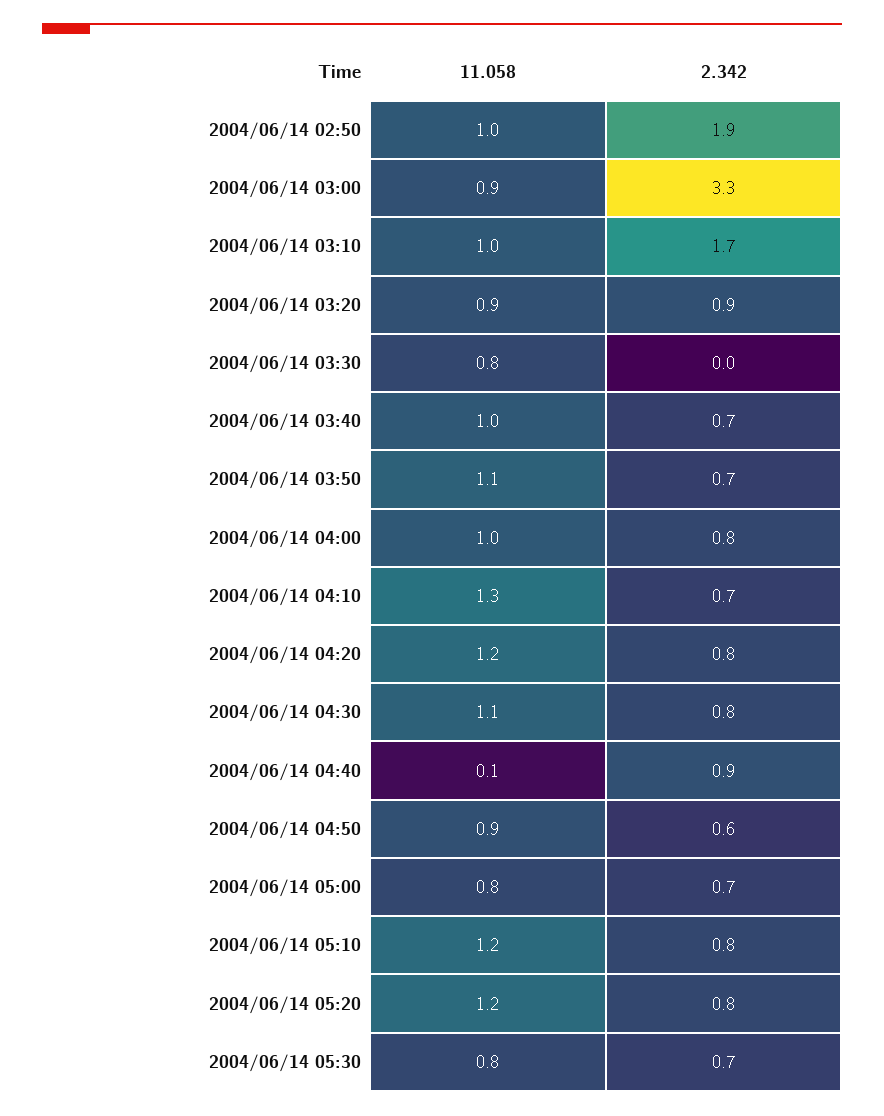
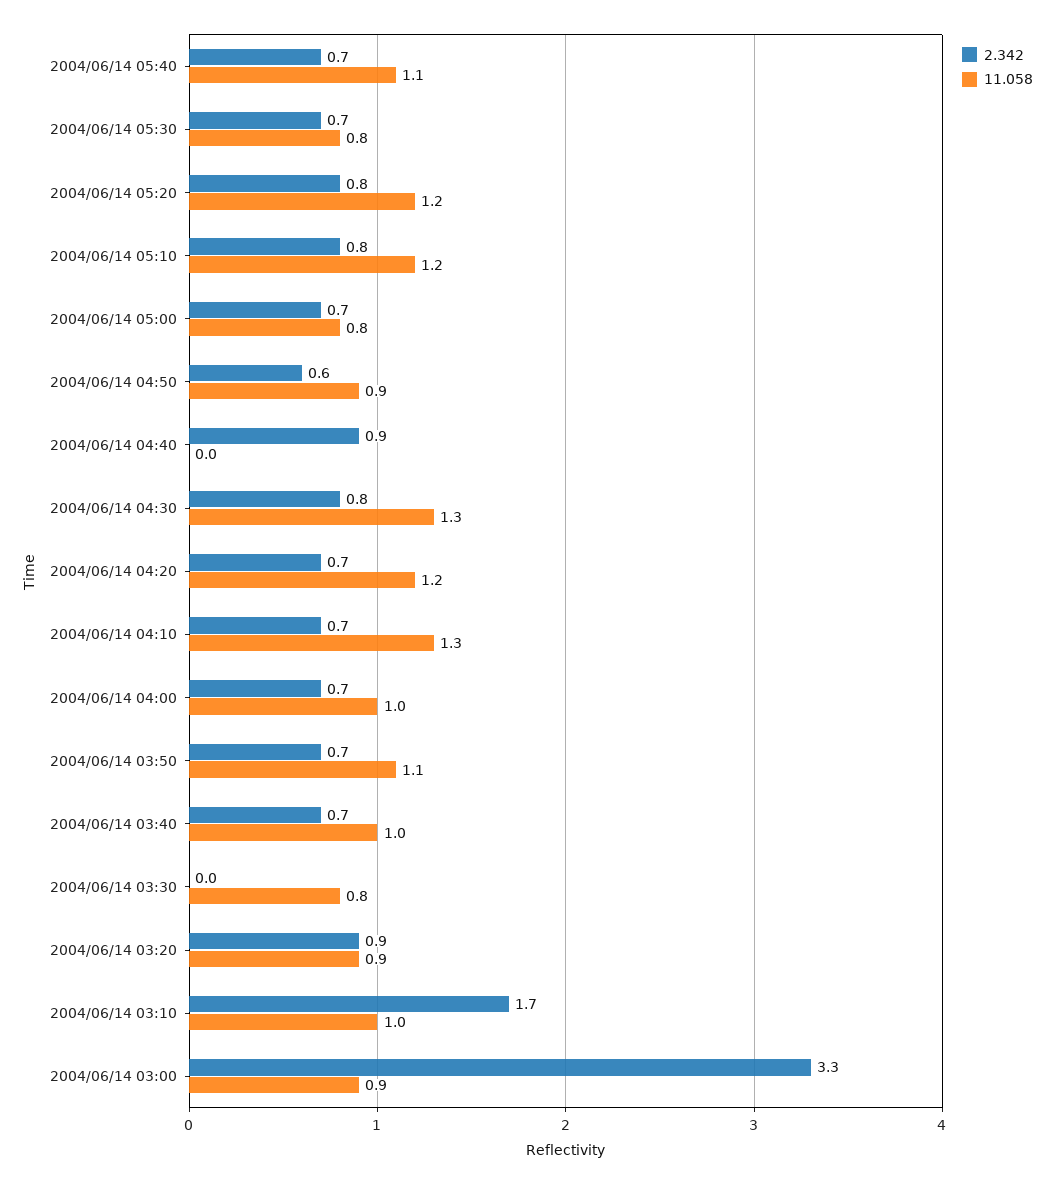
11.058, 2004/06/14 02:50: 1 -> none
2.342, 2004/06/14 02:50: 1.9 -> none
2.342, 2004/06/14 04:00: 0.8 -> 0.7
2.342, 2004/06/14 04:20: 0.8 -> 0.7
11.058, 2004/06/14 04:30: 1.1 -> 1.3
11.058, 2004/06/14 04:40: 0.1 -> 0
2.342, 2004/06/14 05:40: none -> 0.7
11.058, 2004/06/14 05:40: none -> 1.1

